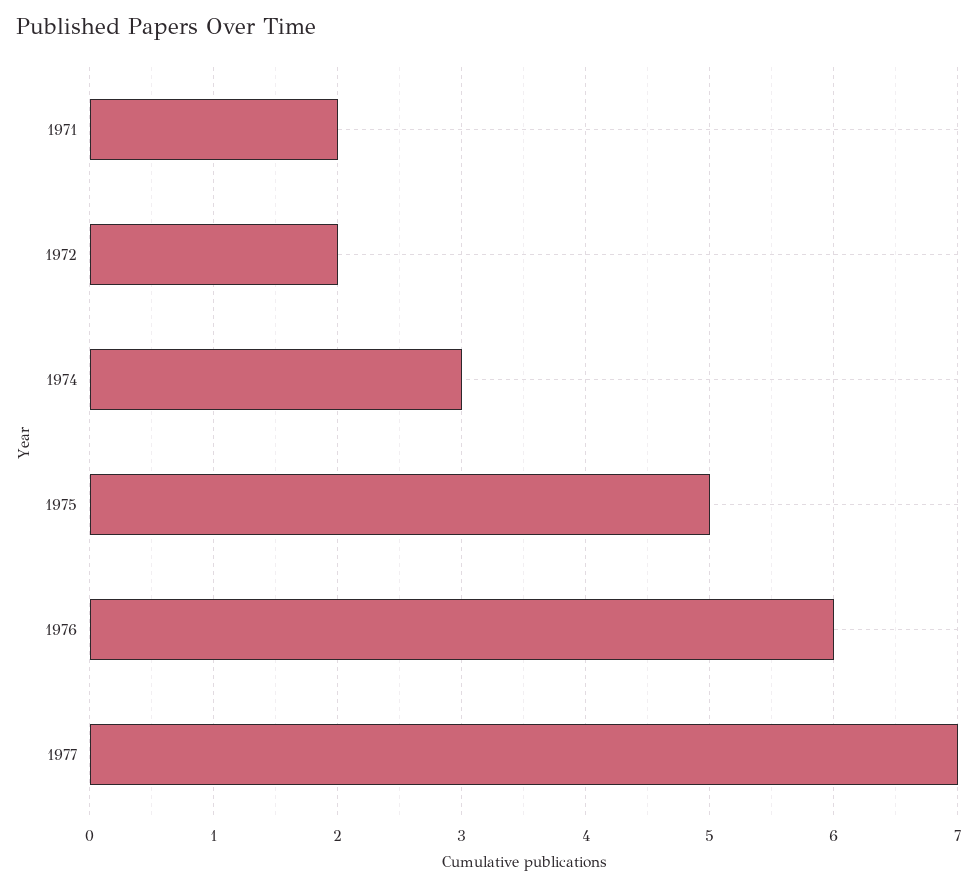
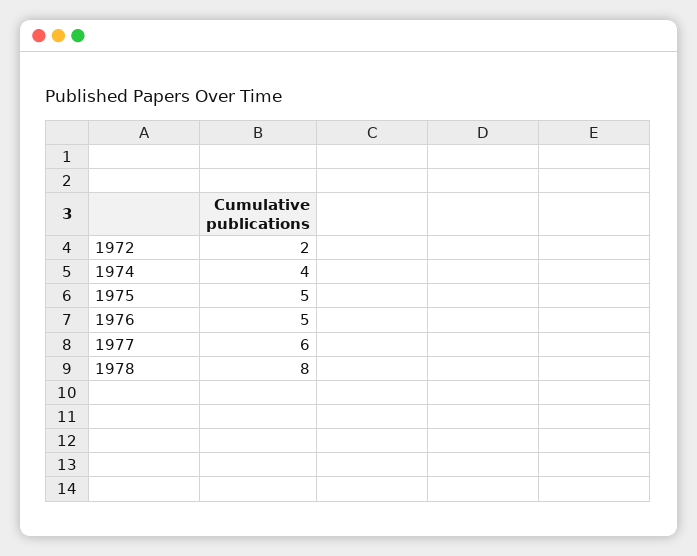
1971: 2 -> none
1974: 3 -> 4
1976: 6 -> 5
1977: 7 -> 6
1978: none -> 8

